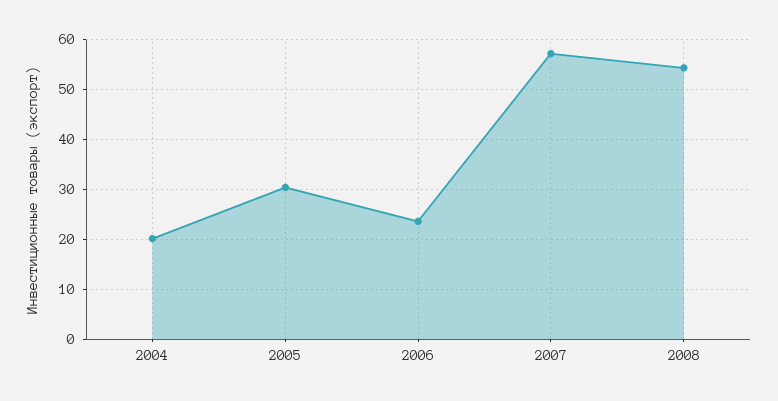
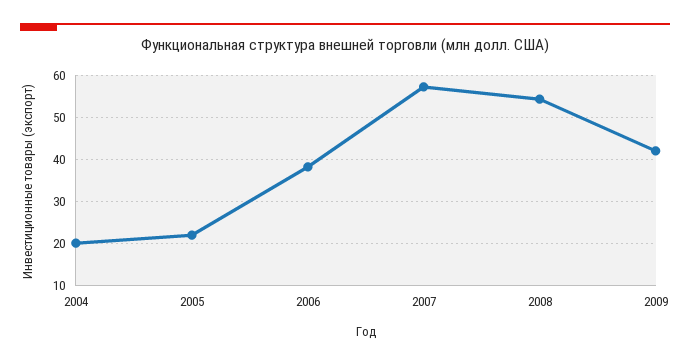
2005: 30 -> 22
2006: 24 -> 38
2009: none -> 42

